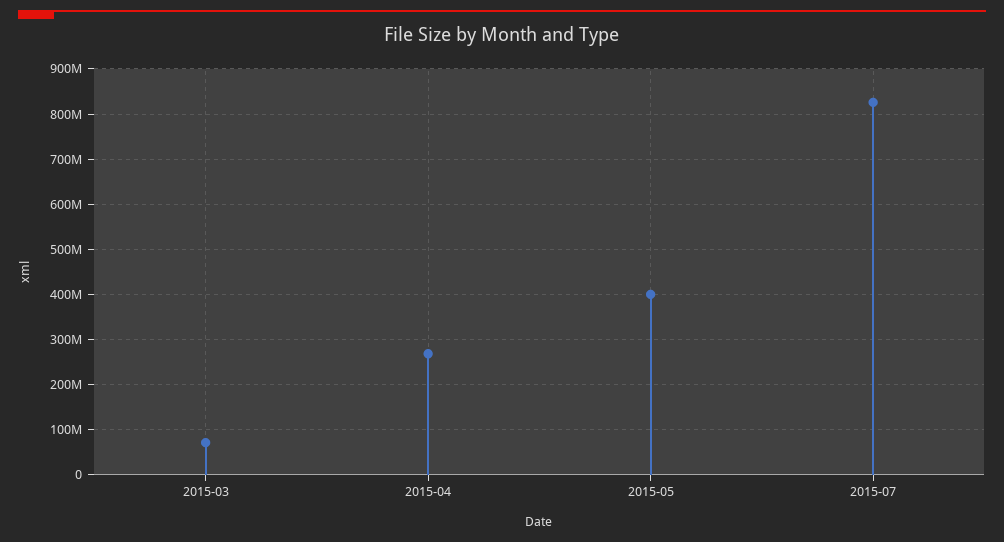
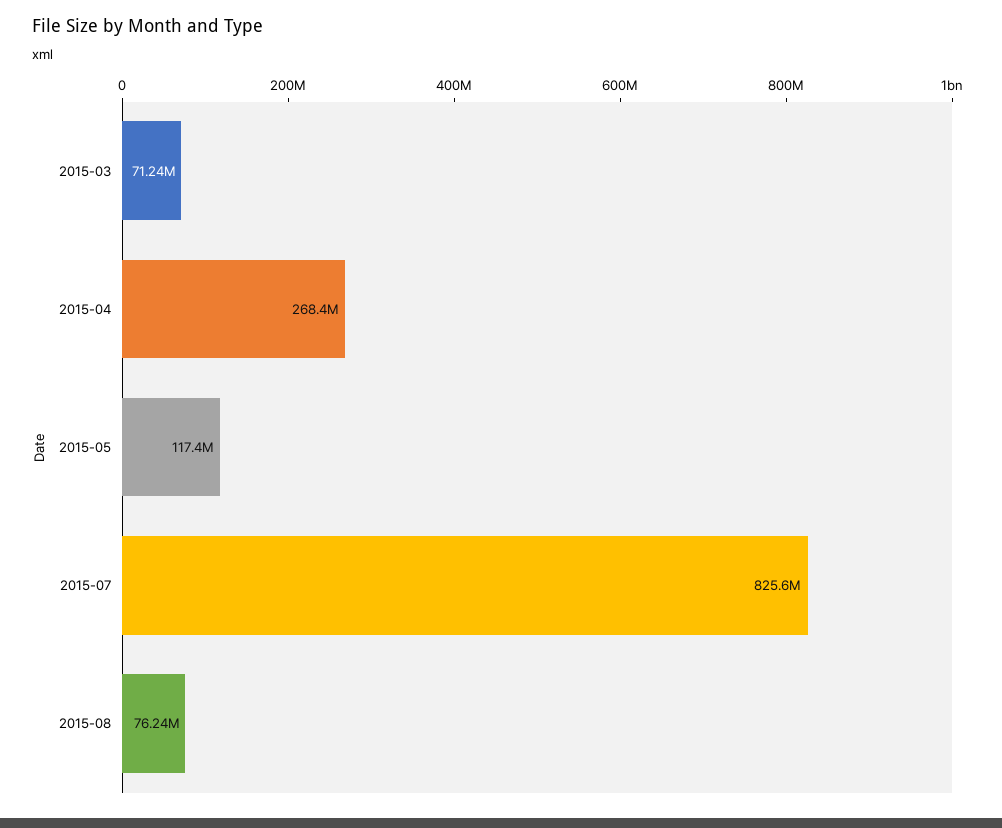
2015-05: 400000000 -> 117400000
2015-08: none -> 76240000

